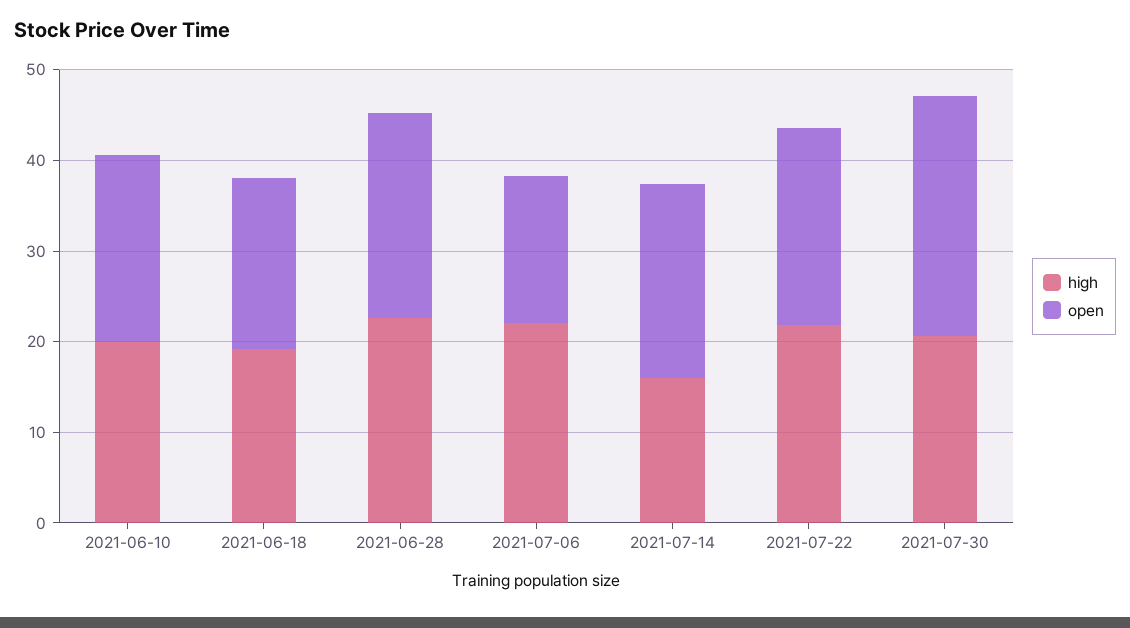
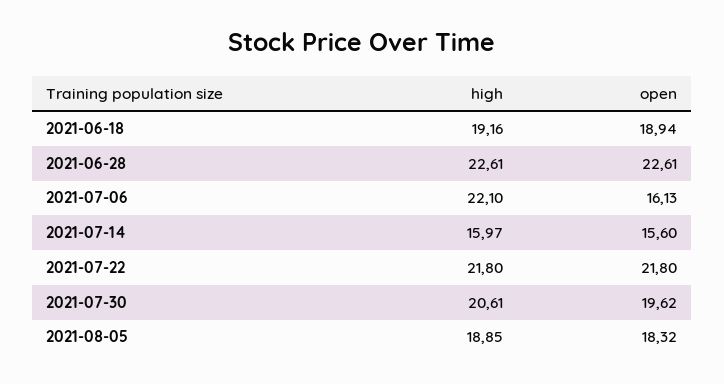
high, 2021-06-10: 20 -> none
open, 2021-06-10: 20 -> none
open, 2021-07-14: 22 -> 15.6
open, 2021-07-30: 26 -> 19.62
high, 2021-08-05: none -> 18.85
open, 2021-08-05: none -> 18.32

